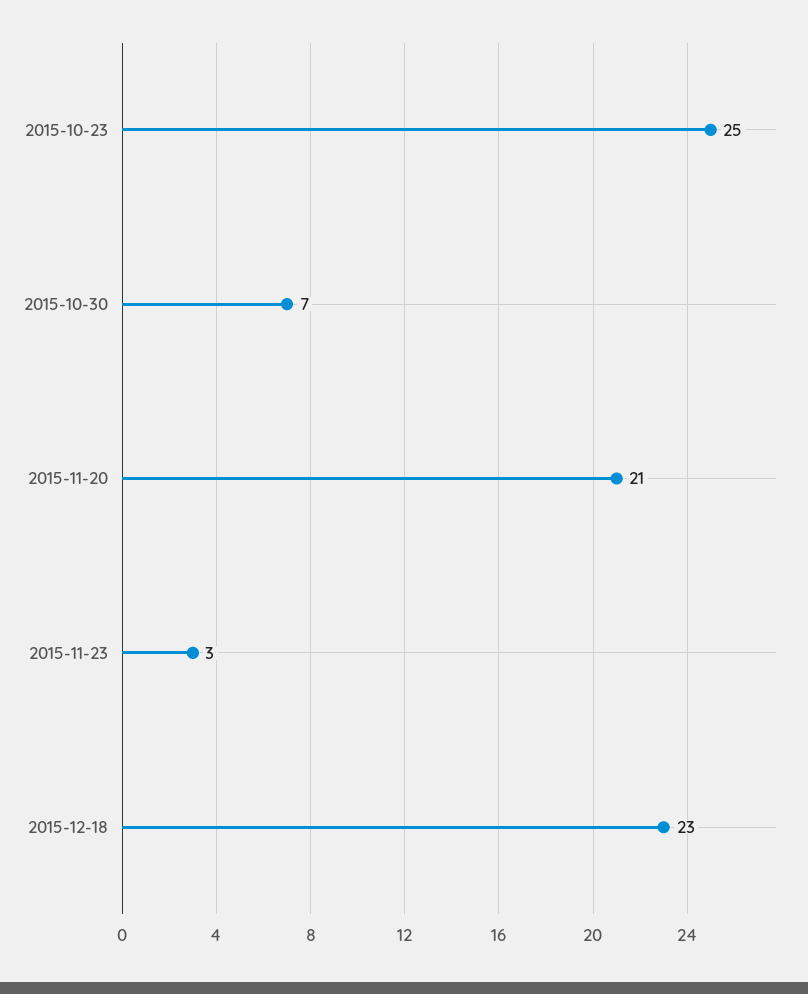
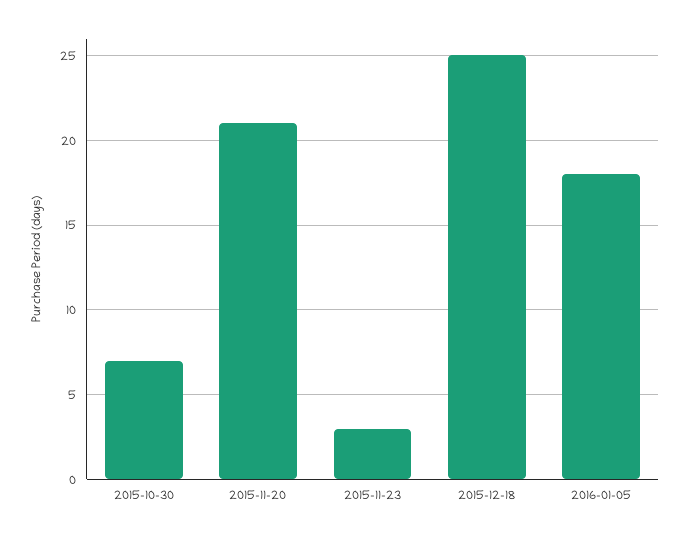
2015-10-23: 25 -> none
2015-12-18: 23 -> 25
2016-01-05: none -> 18

